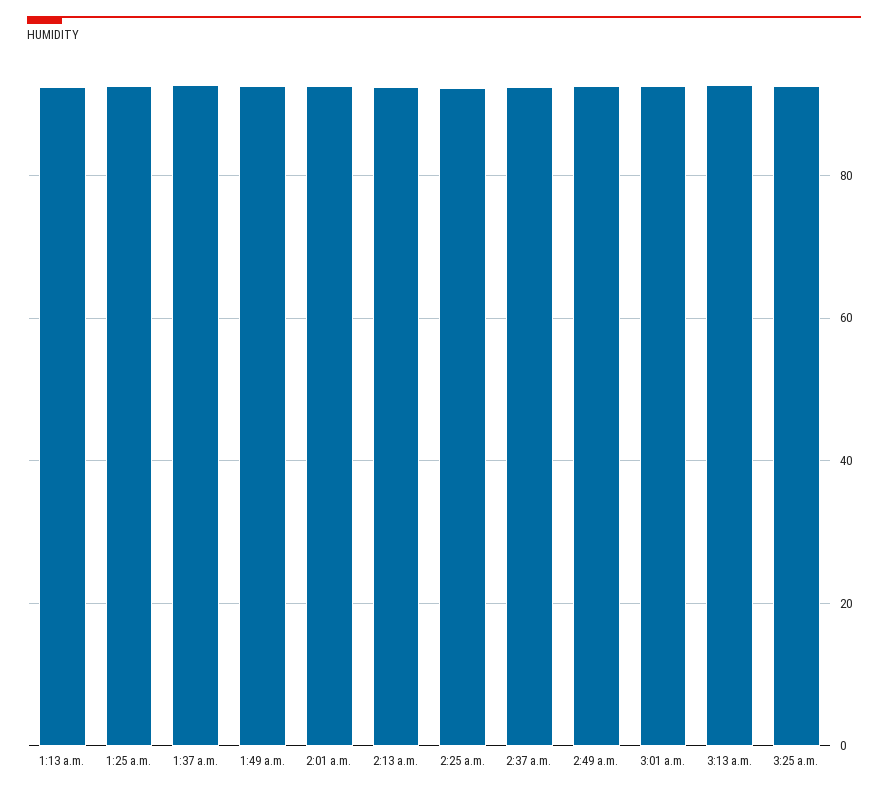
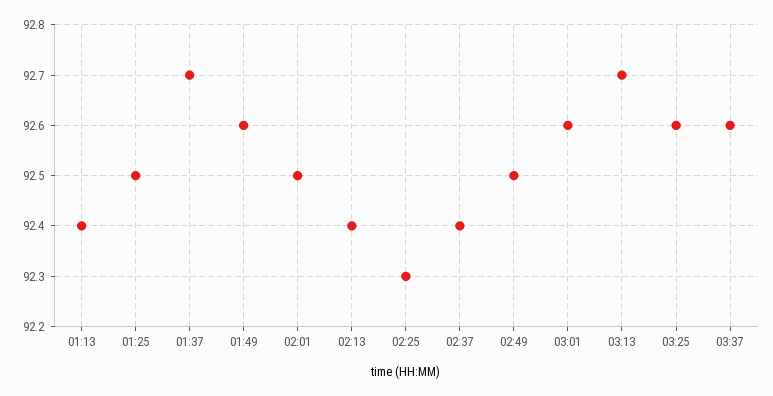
03:37: none -> 92.6

